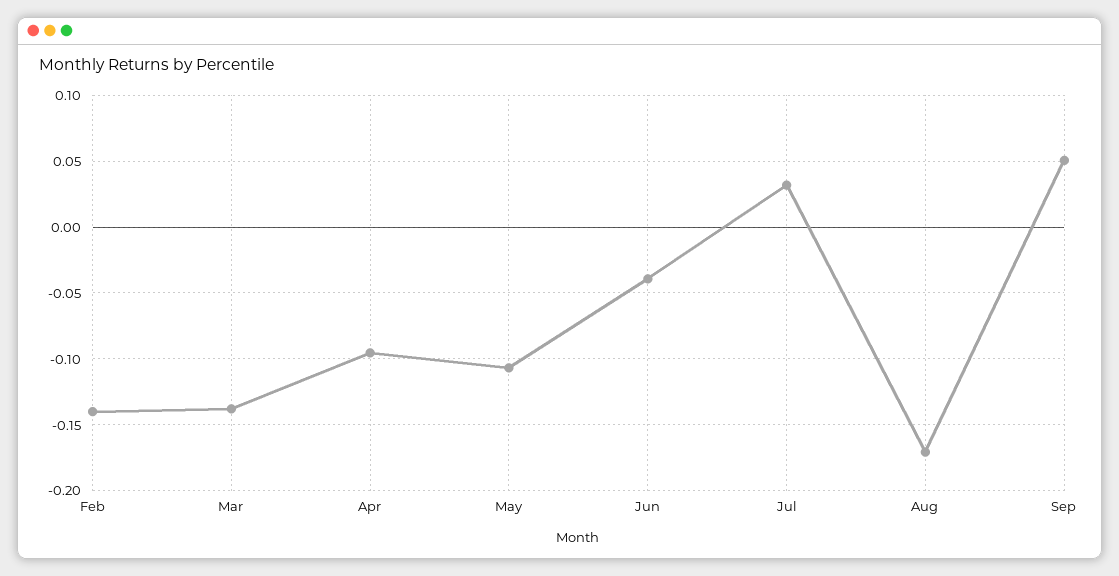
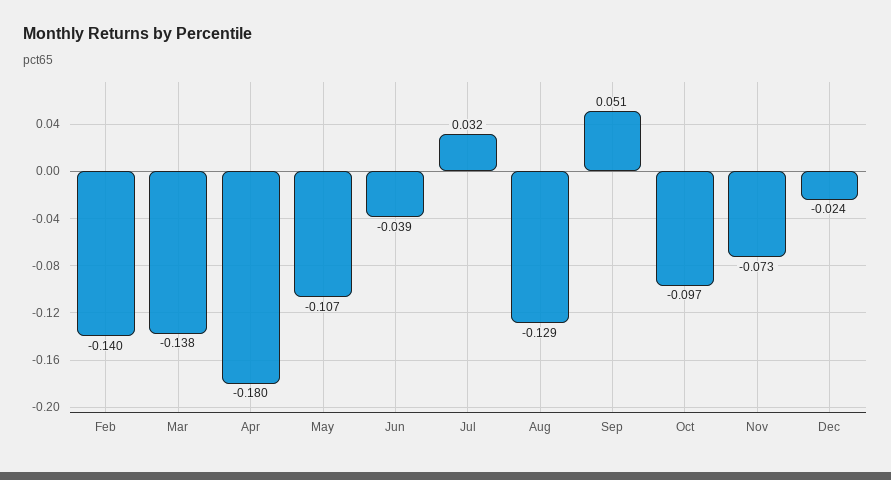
Apr: -0.095 -> -0.18
Aug: -0.17 -> -0.129
Oct: none -> -0.097
Nov: none -> -0.073
Dec: none -> -0.024

